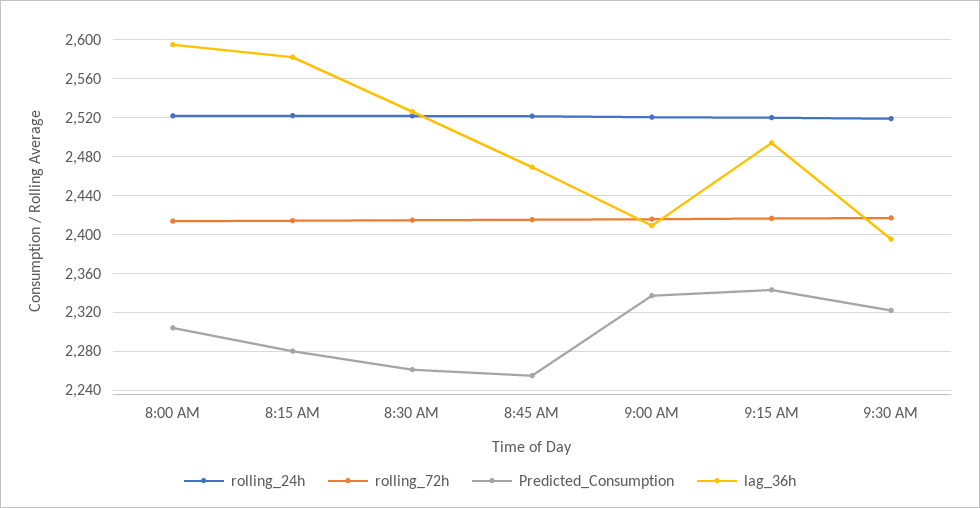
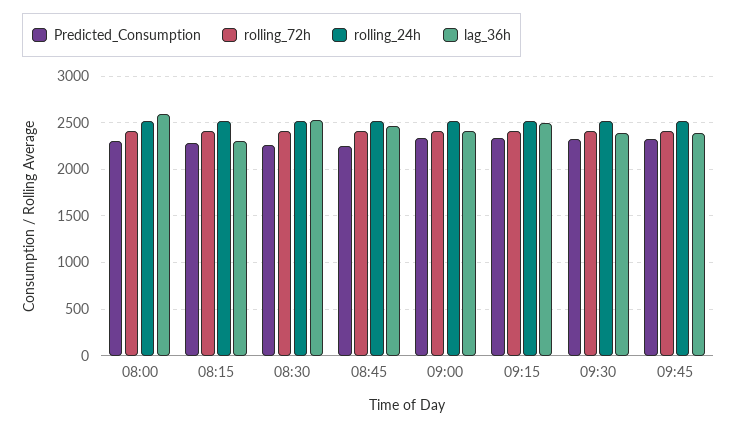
lag_36h, 8:15 AM: 2580 -> 2300
Predicted_Consumption, 09:45: none -> 2300
rolling_72h, 09:45: none -> 2400
rolling_24h, 09:45: none -> 2500
lag_36h, 09:45: none -> 2400

